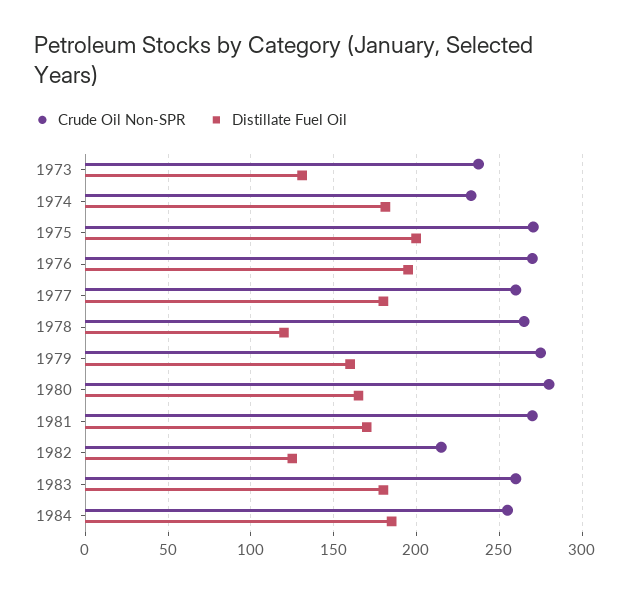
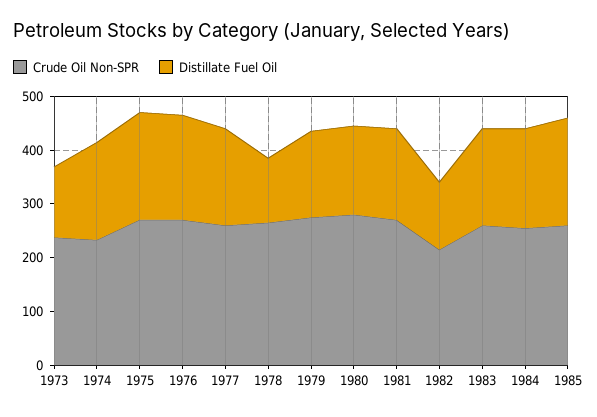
Crude Oil Non-SPR, 1985: none -> 260
Distillate Fuel Oil, 1985: none -> 200

